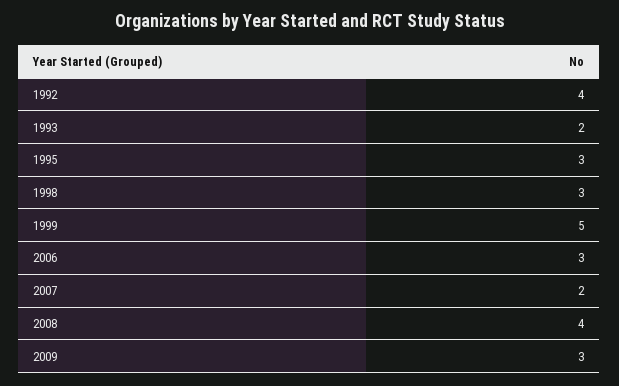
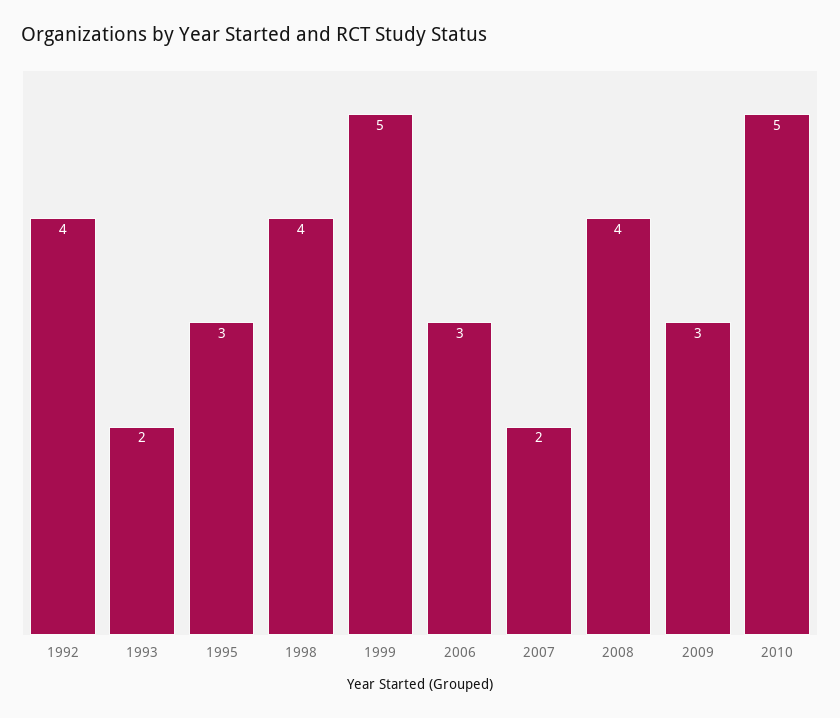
1998: 3 -> 4
2010: none -> 5

